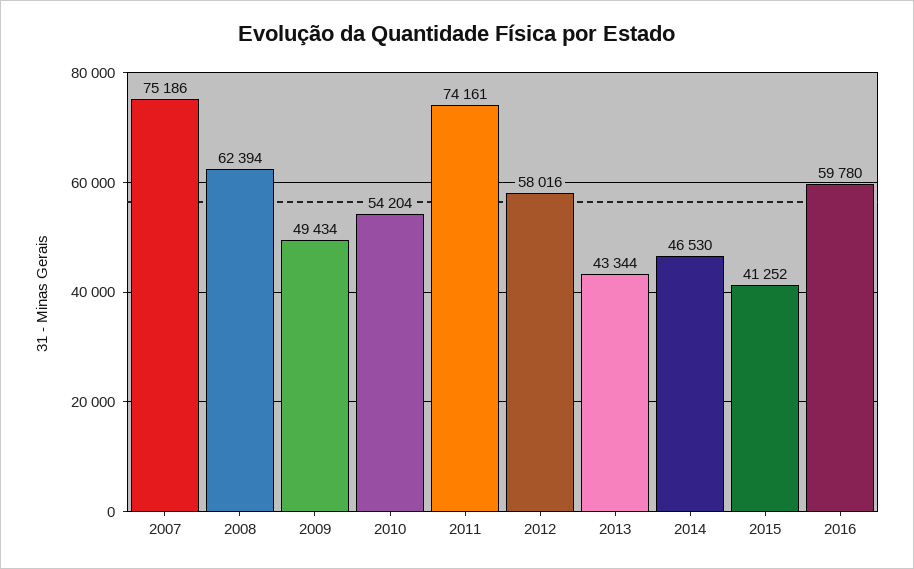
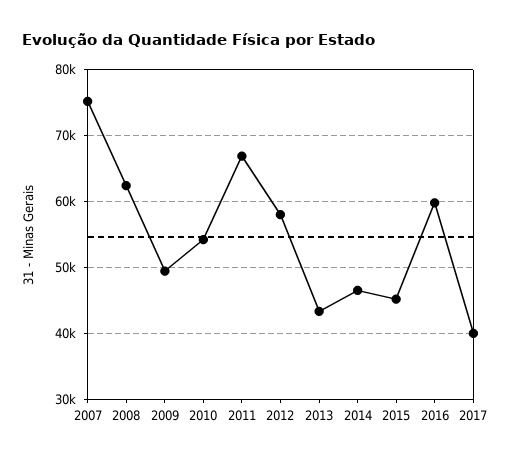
2011: 74161 -> 67000
2015: 41252 -> 45000
2017: none -> 40000

